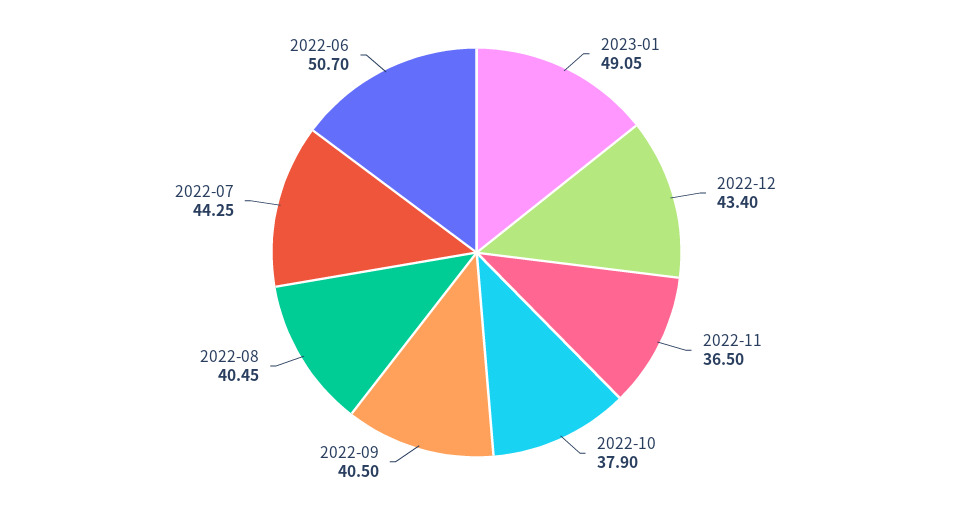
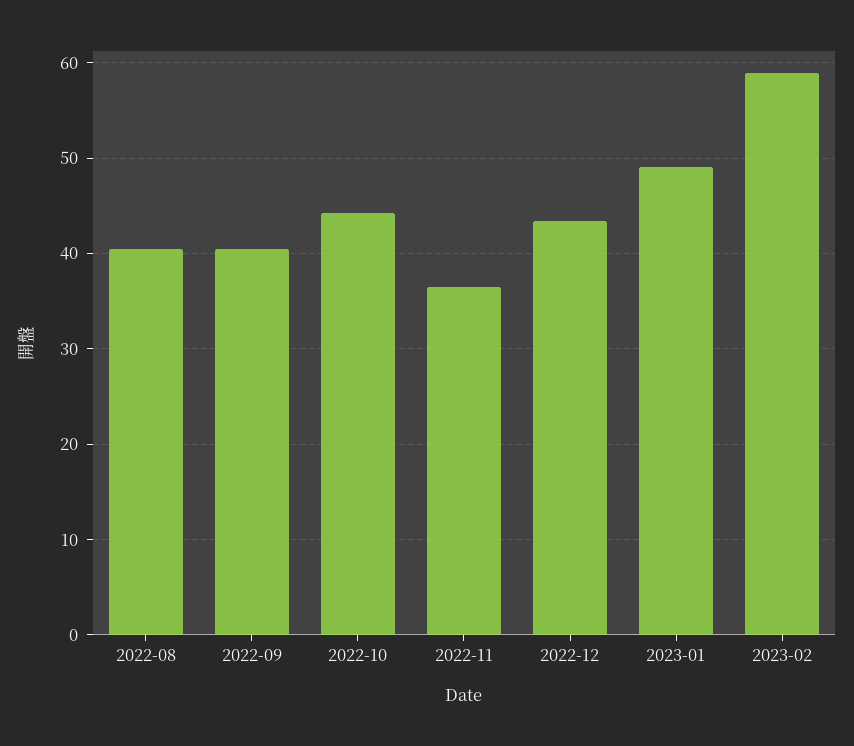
2022-10: 37.9 -> 44
2022-07: 44.25 -> none
2022-06: 50.7 -> none
2023-02: none -> 59

